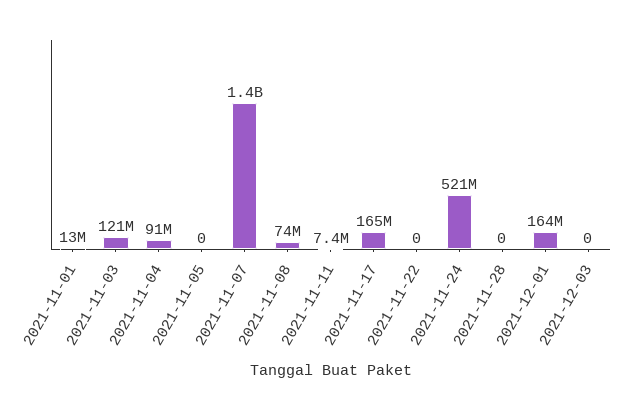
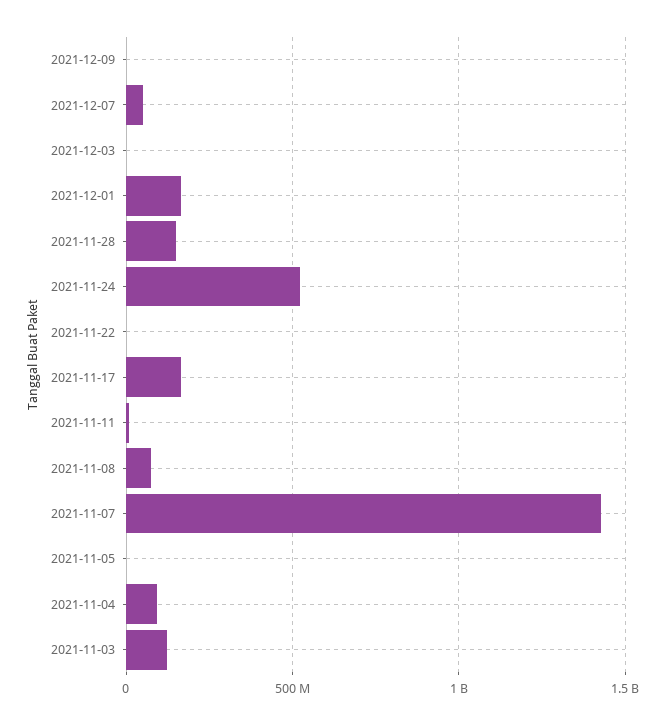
2021-11-01: 13000000 -> none
2021-11-28: 0 -> 150000000
2021-12-09: none -> 0
2021-12-07: none -> 50000000

